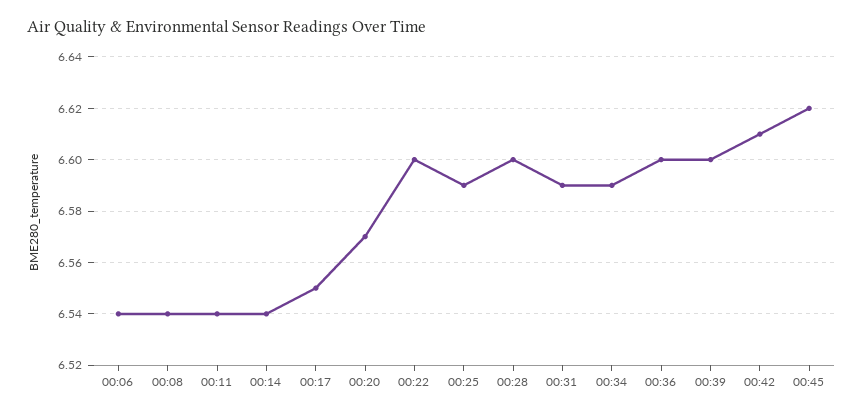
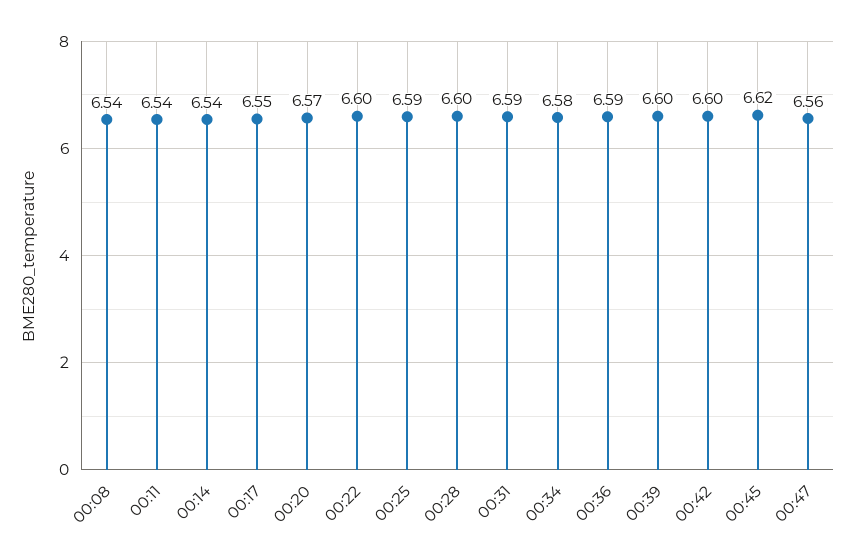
00:06: 6.54 -> none
00:34: 6.59 -> 6.58
00:36: 6.6 -> 6.59
00:42: 6.61 -> 6.6
00:47: none -> 6.56

